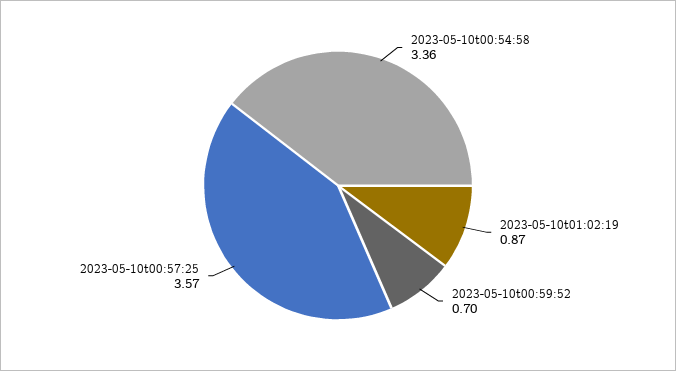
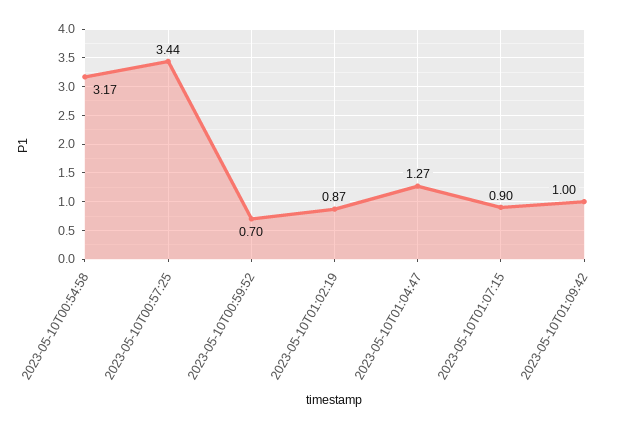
2023-05-10t00:54:58: 3.36 -> 3.17
2023-05-10t00:57:25: 3.57 -> 3.44
2023-05-10T01:04:47: none -> 1.27
2023-05-10T01:07:15: none -> 0.9
2023-05-10T01:09:42: none -> 1

